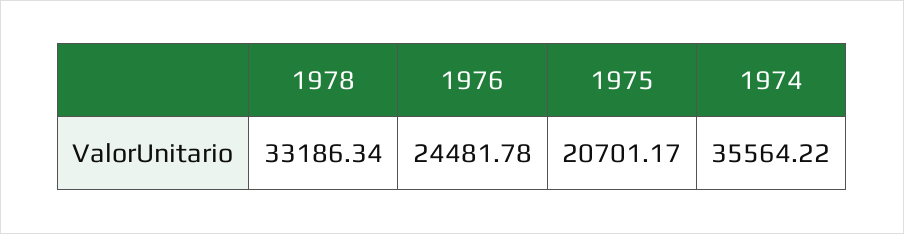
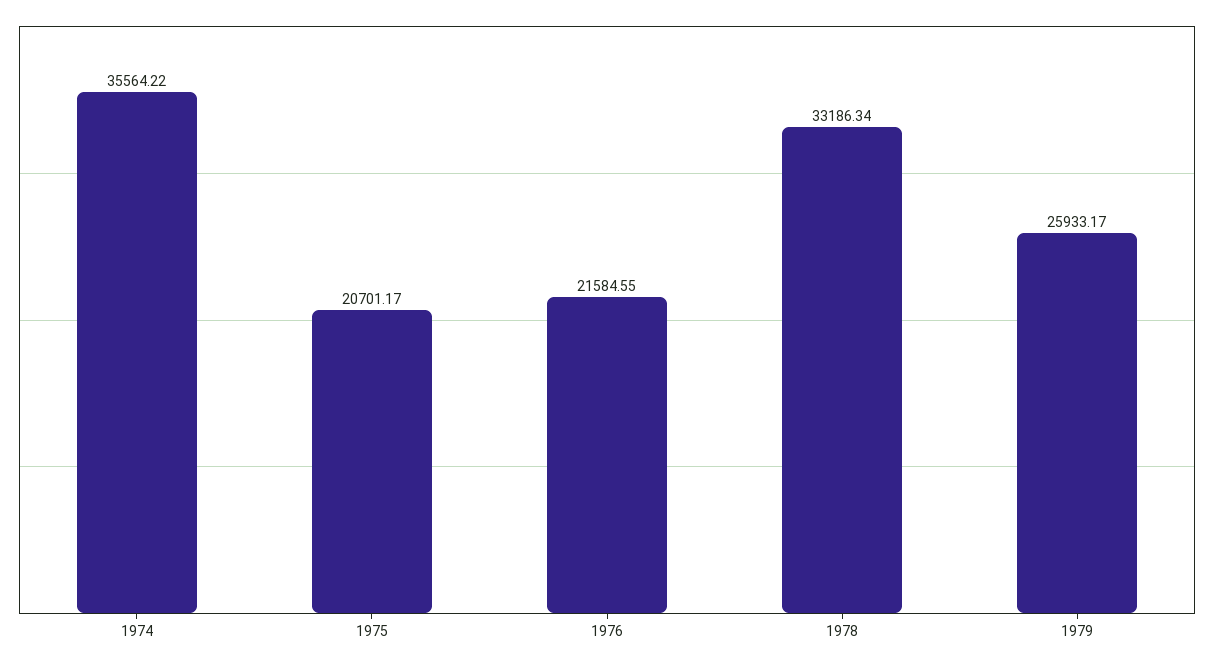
1976: 24481.78 -> 21584.55
1979: none -> 25933.17

